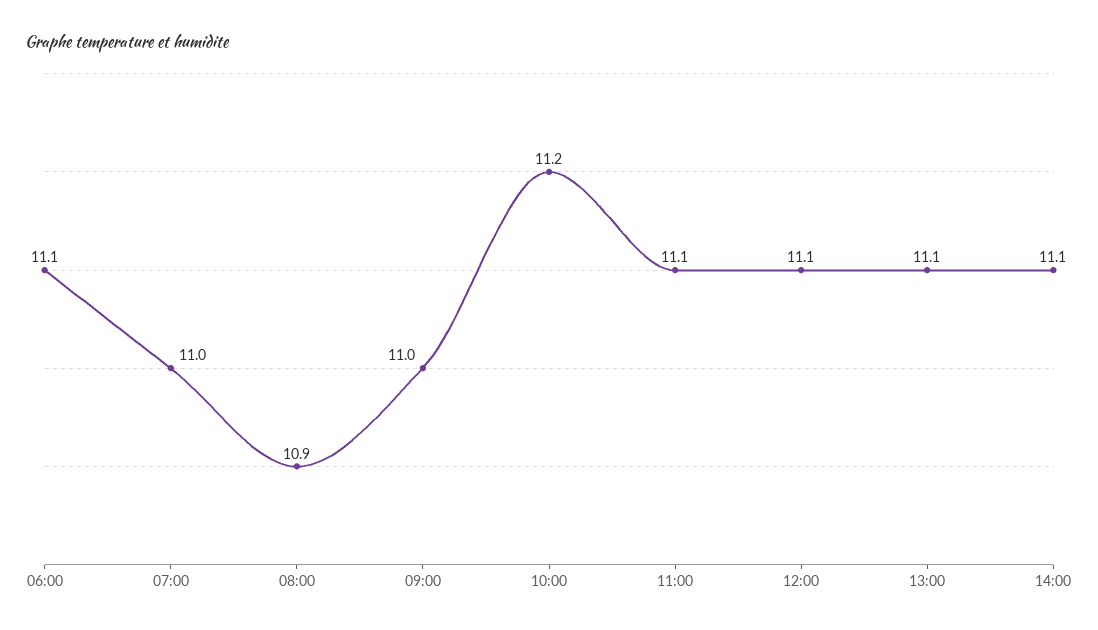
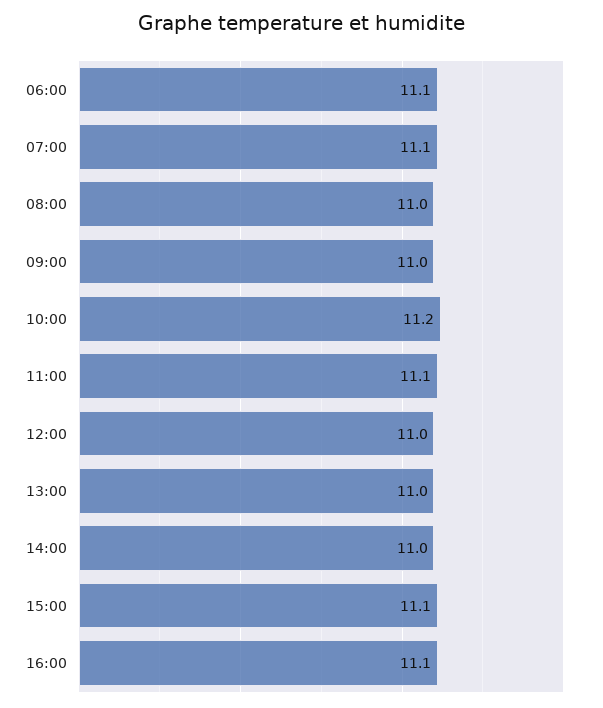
07:00: 11 -> 11.1
08:00: 10.9 -> 11
12:00: 11.1 -> 11
13:00: 11.1 -> 11
14:00: 11.1 -> 11
15:00: none -> 11.1
16:00: none -> 11.1

